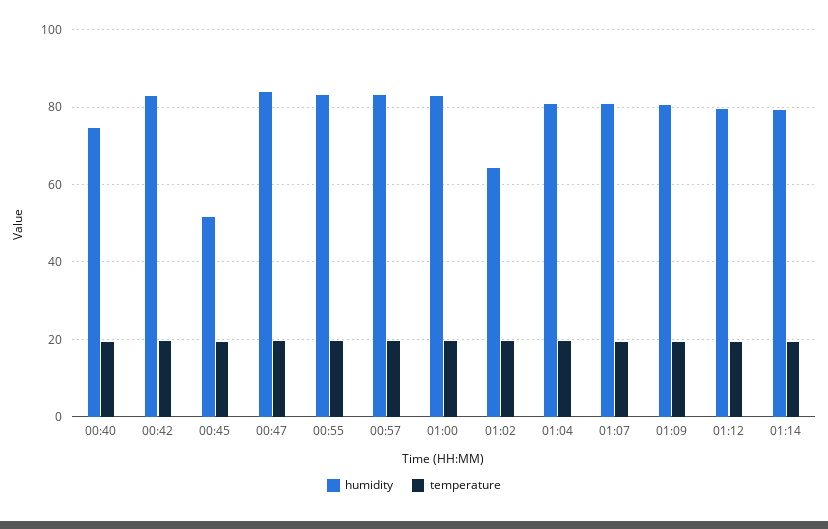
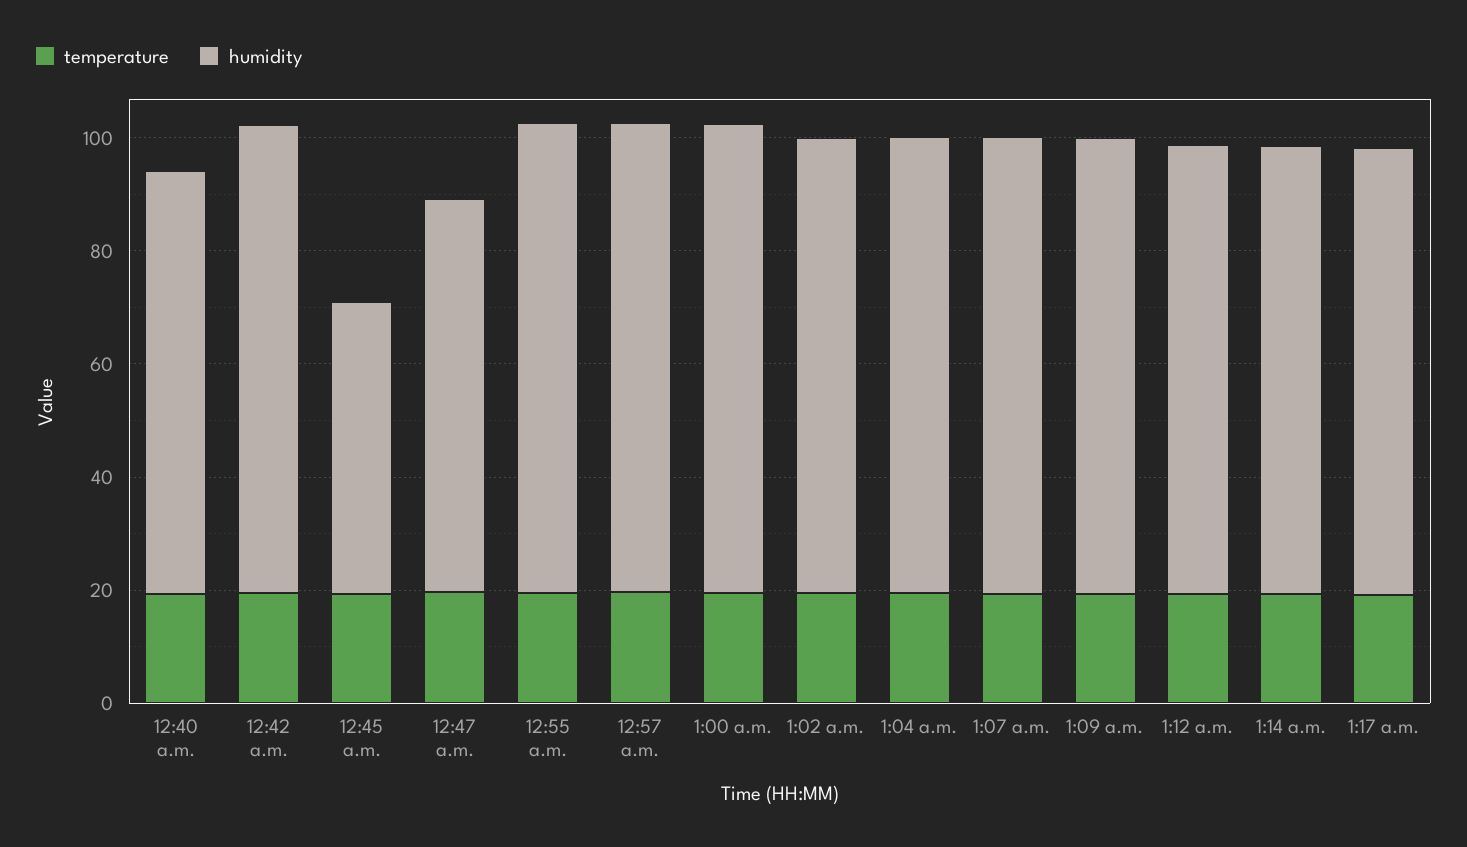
humidity, 00:47: 84 -> 70
humidity, 01:02: 64 -> 80
temperature, 1:17 a.m.: none -> 20
humidity, 1:17 a.m.: none -> 80

